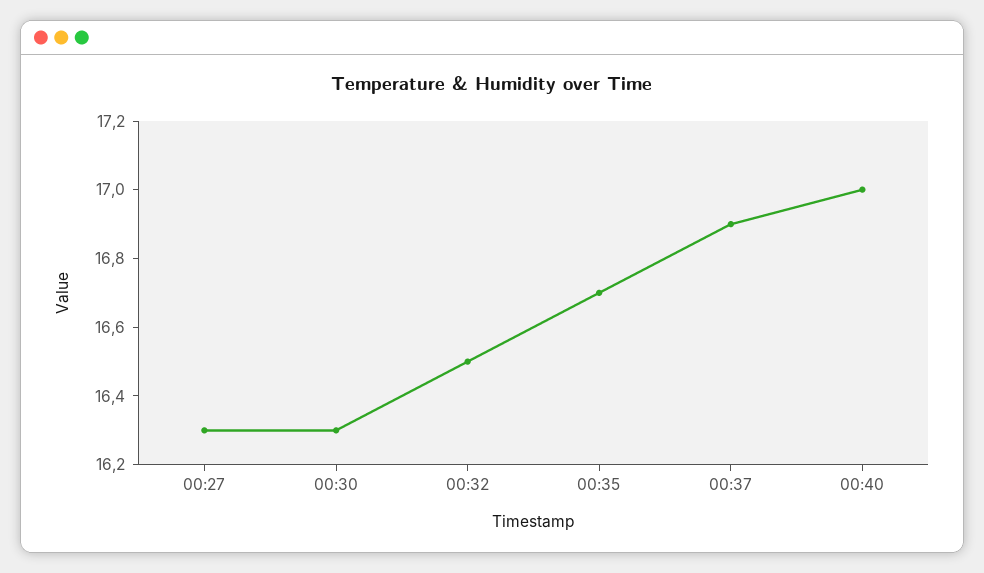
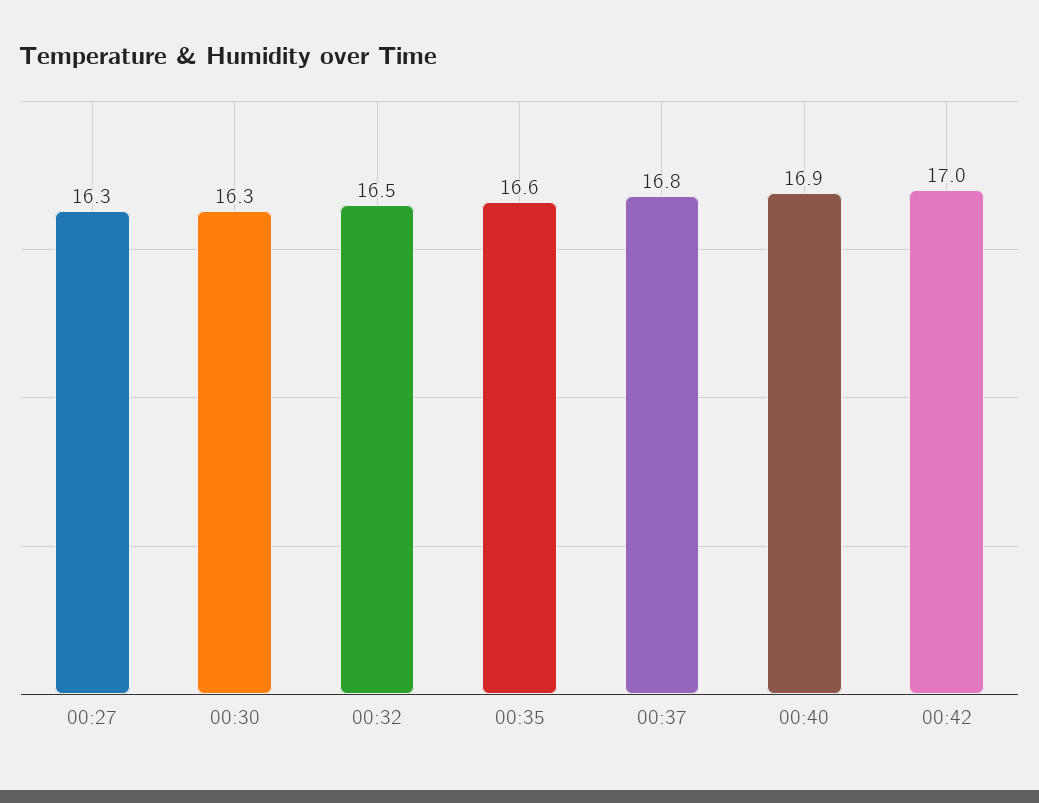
00:35: 16.7 -> 16.6
00:37: 16.9 -> 16.8
00:40: 17 -> 16.9
00:42: none -> 17

